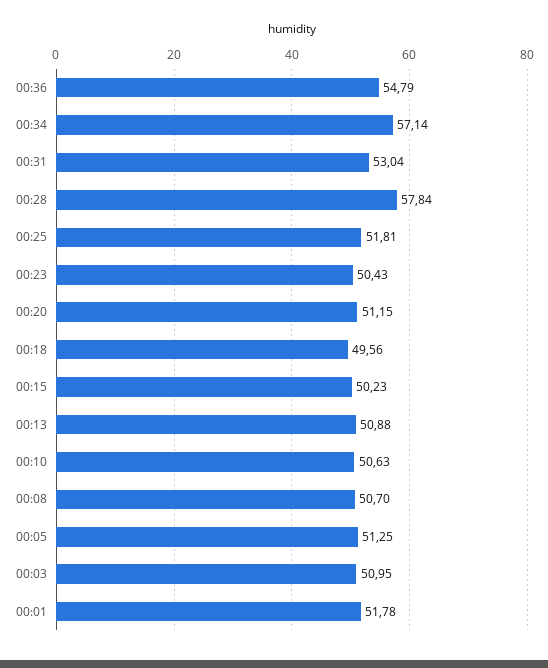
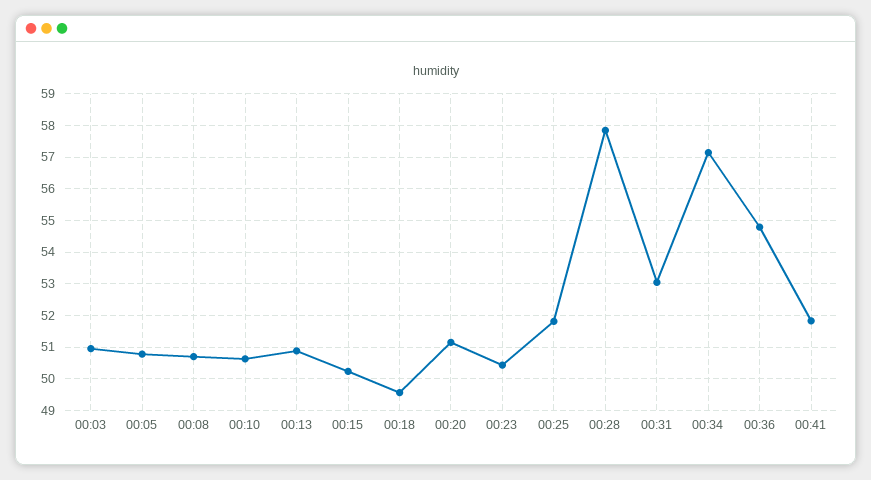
00:05: 51.25 -> 50.8
00:01: 51.78 -> none
00:41: none -> 51.8

